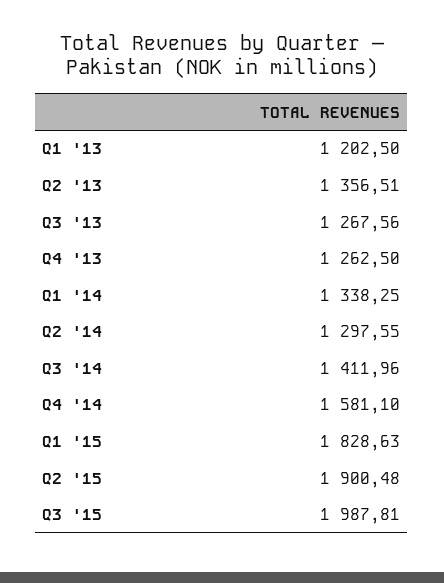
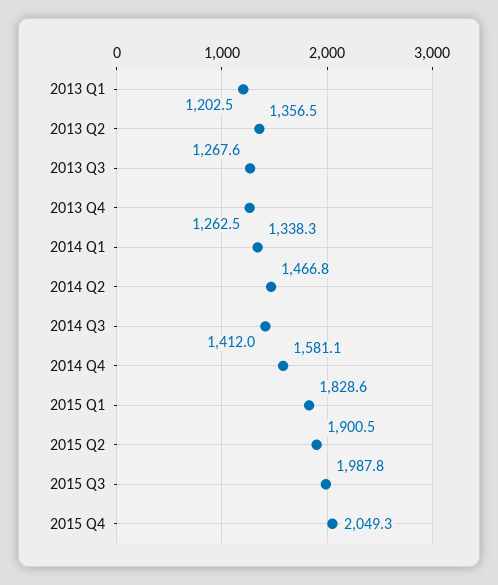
Q2 '14: 1297.55 -> 1466.8
2015 Q4: none -> 2049.3

